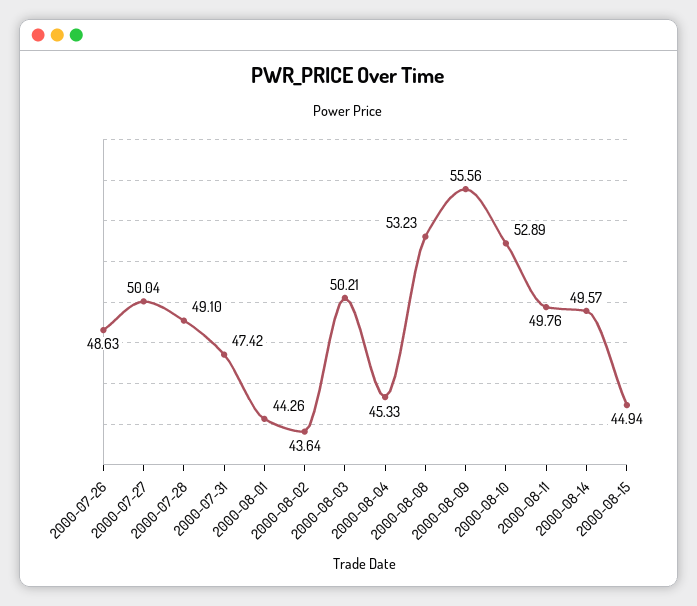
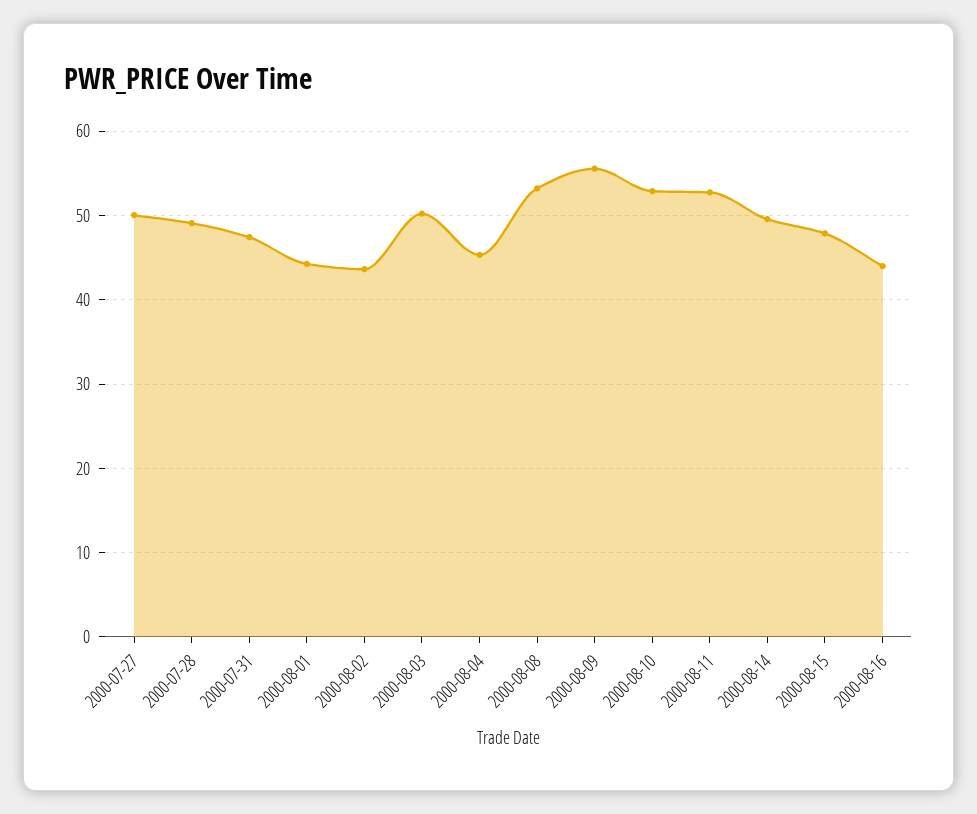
2000-07-26: 48.63 -> none
2000-08-11: 49.76 -> 53
2000-08-15: 44.94 -> 48
2000-08-16: none -> 44

